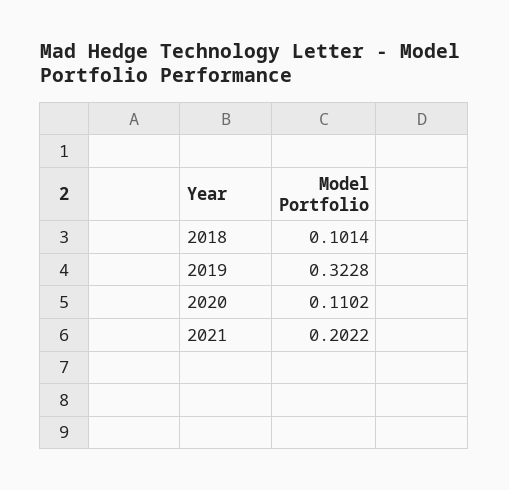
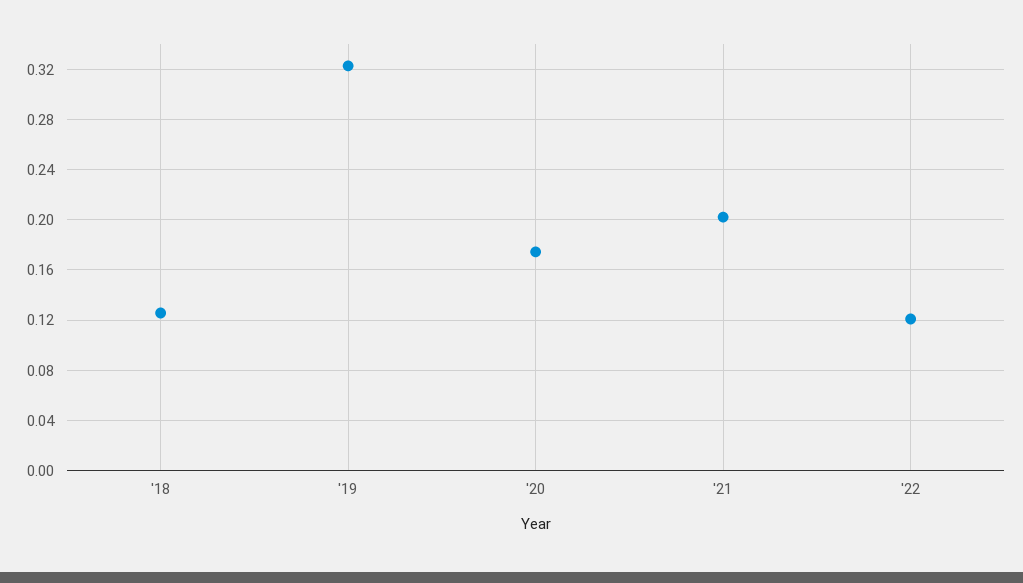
2018: 0.1014 -> 0.125
2020: 0.1102 -> 0.175
'22: none -> 0.12

